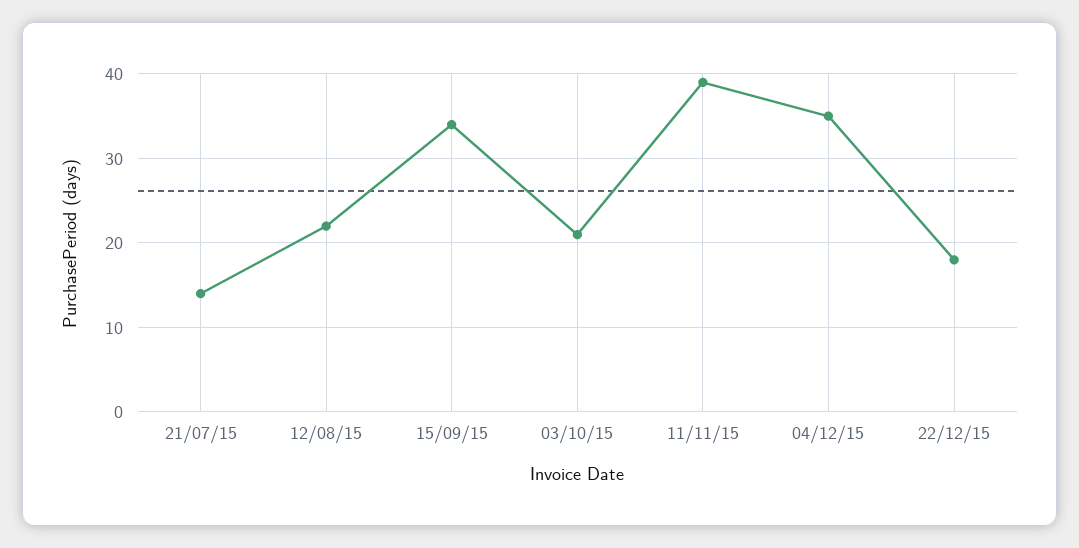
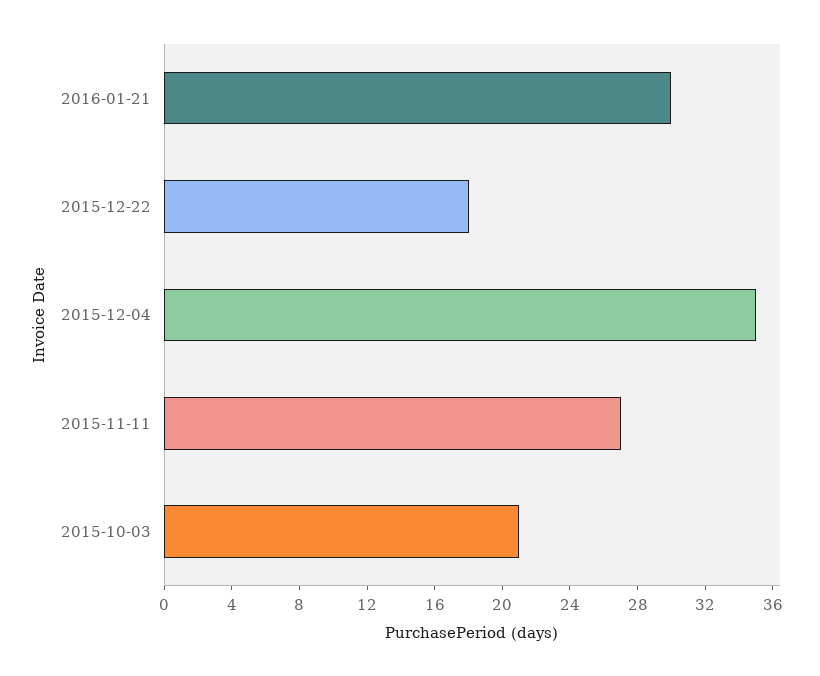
21/07/15: 14 -> none
12/08/15: 22 -> none
15/09/15: 34 -> none
11/11/15: 39 -> 27
2016-01-21: none -> 30

